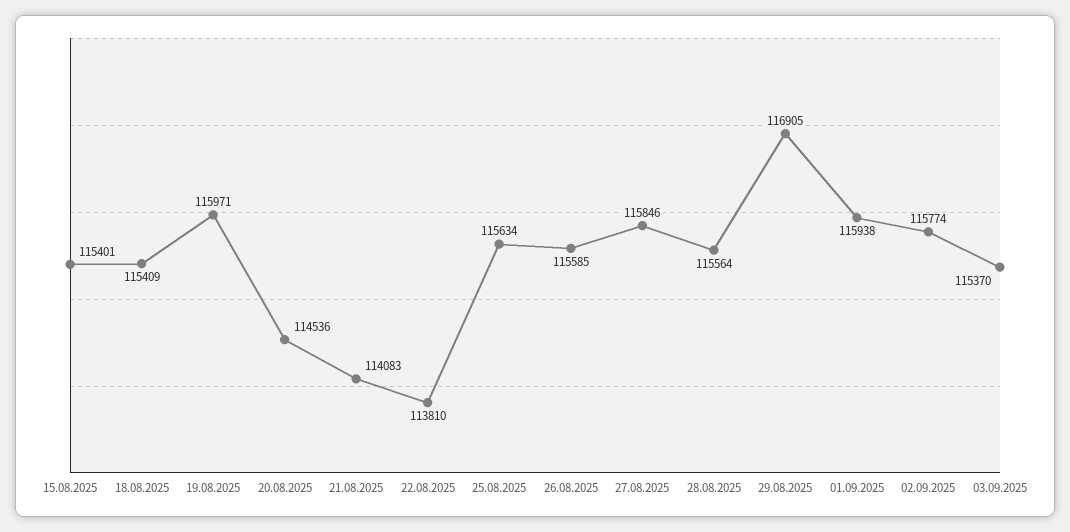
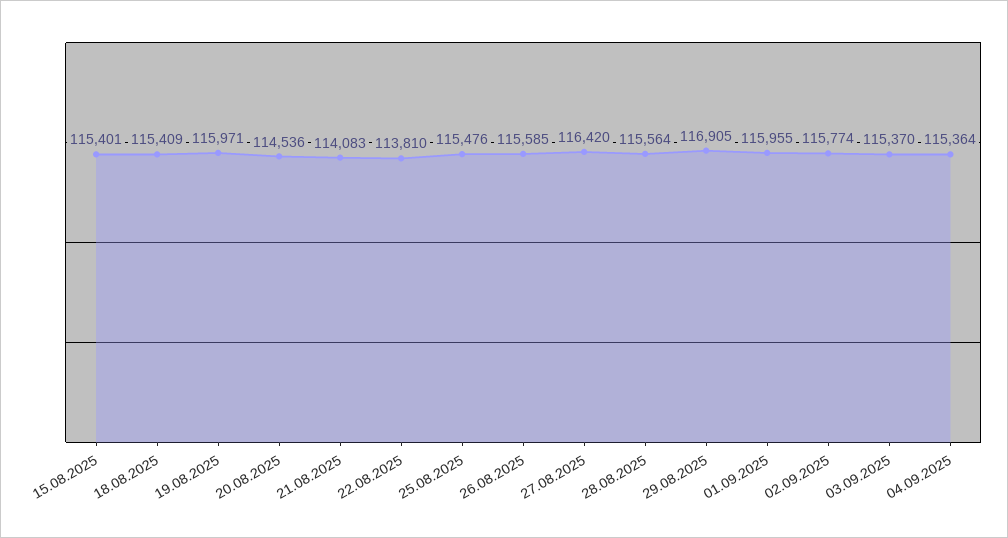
25.08.2025: 115634 -> 115476
27.08.2025: 115846 -> 116420
01.09.2025: 115938 -> 115955
04.09.2025: none -> 115364

